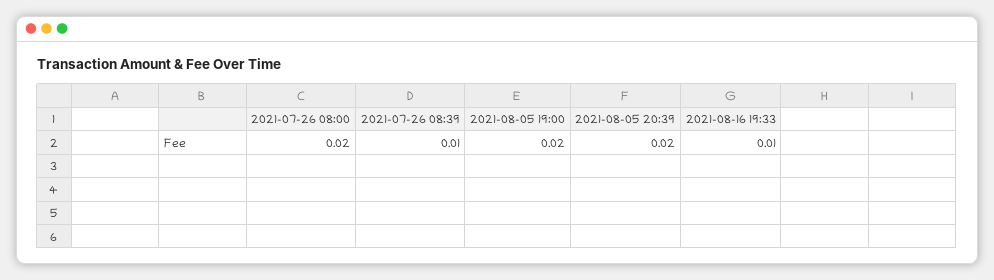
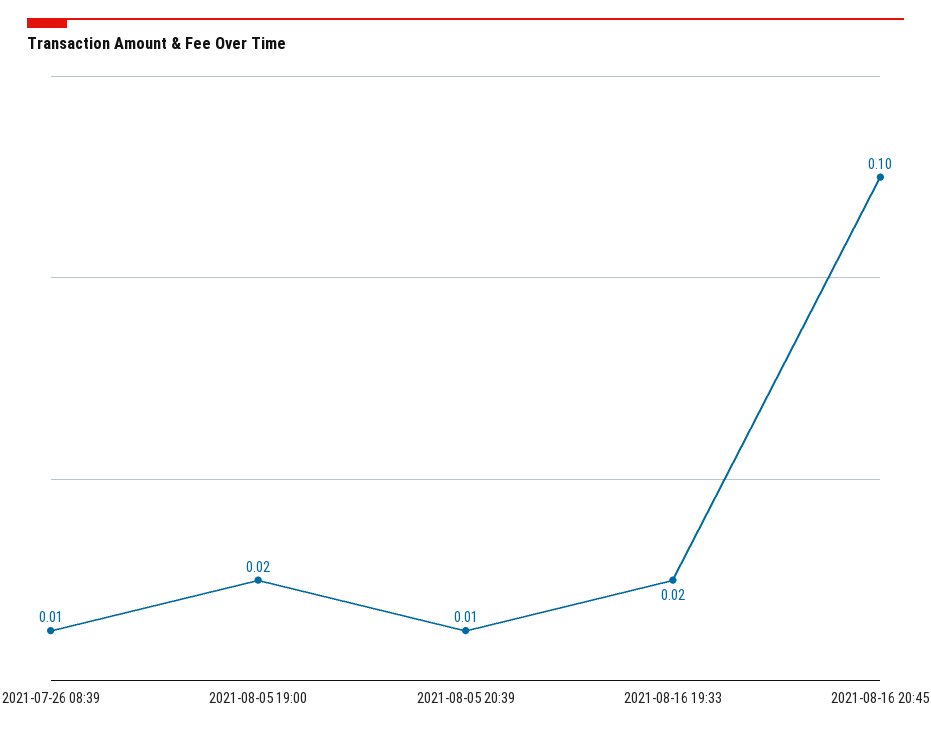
2021-07-26 08:00: 0.02 -> none
2021-08-05 20:39: 0.02 -> 0.01
2021-08-16 19:33: 0.01 -> 0.02
2021-08-16 20:45: none -> 0.1

